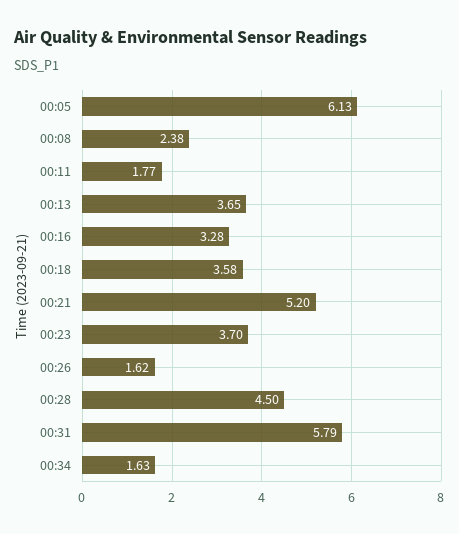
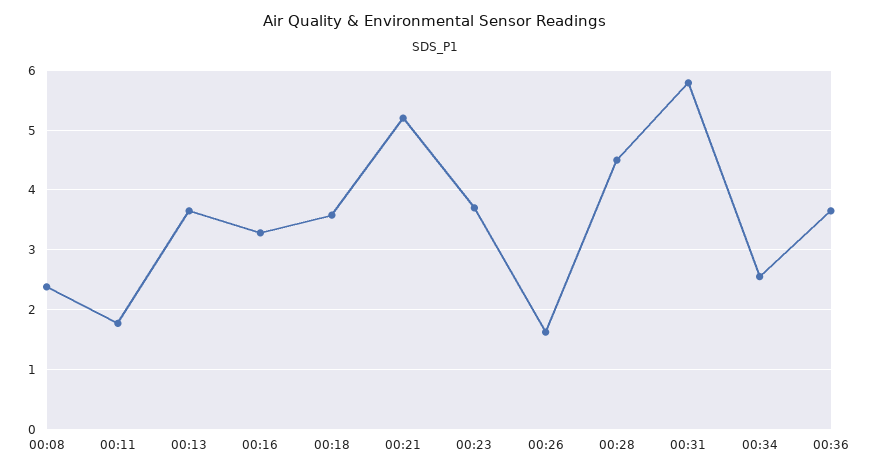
00:05: 6.13 -> none
00:34: 1.63 -> 2.6
00:36: none -> 3.6

